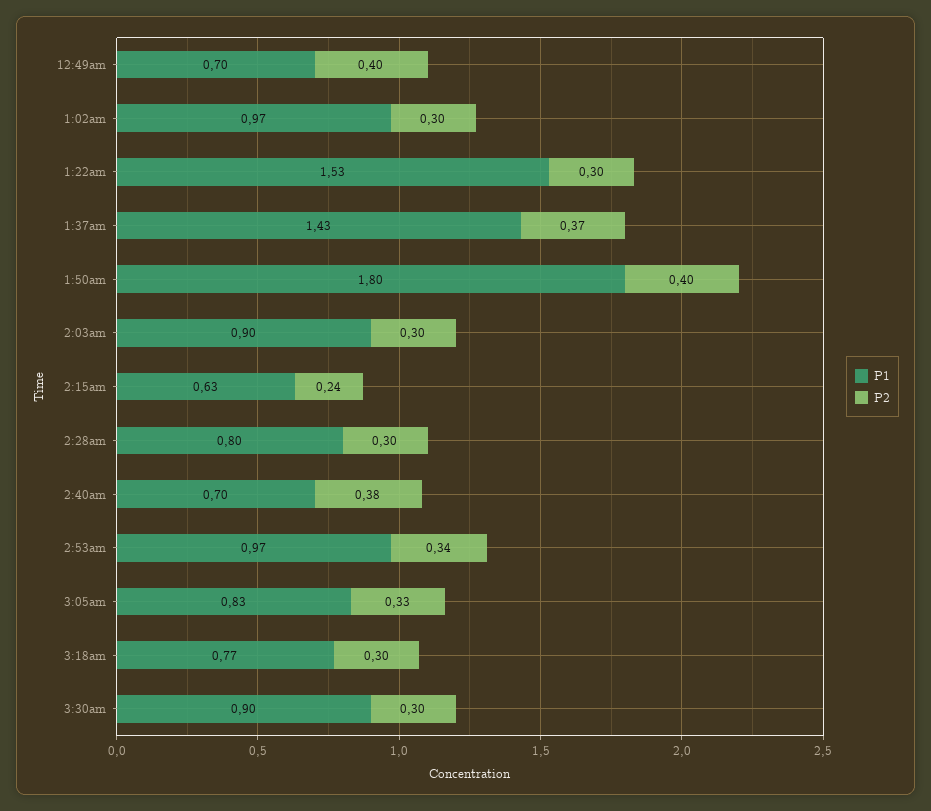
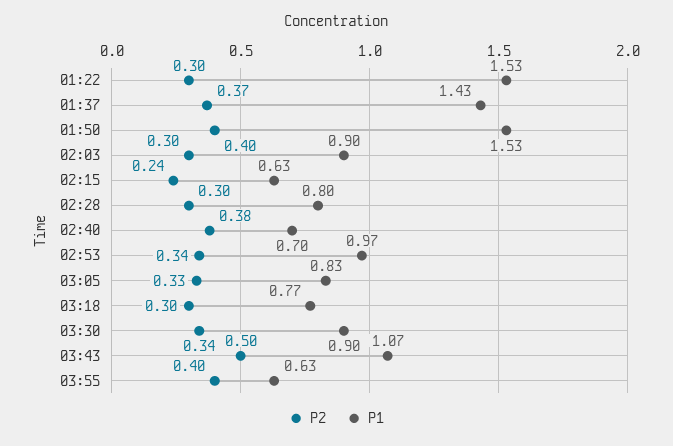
P1, 12:49am: 0.7 -> none
P2, 12:49am: 0.4 -> none
P1, 1:02am: 0.97 -> none
P2, 1:02am: 0.3 -> none
P1, 1:50am: 1.8 -> 1.53
P2, 3:30am: 0.3 -> 0.34
P2, 03:43: none -> 0.5
P1, 03:43: none -> 1.07
P2, 03:55: none -> 0.4
P1, 03:55: none -> 0.63

